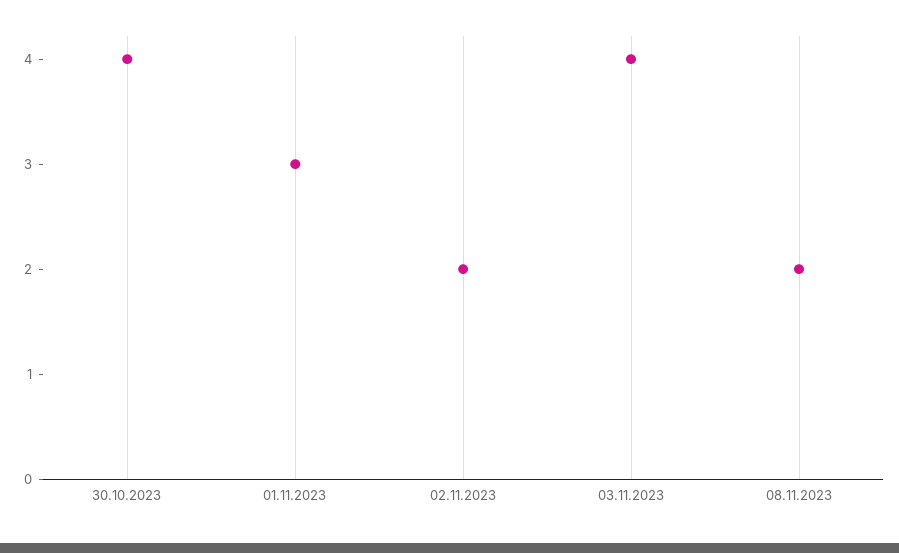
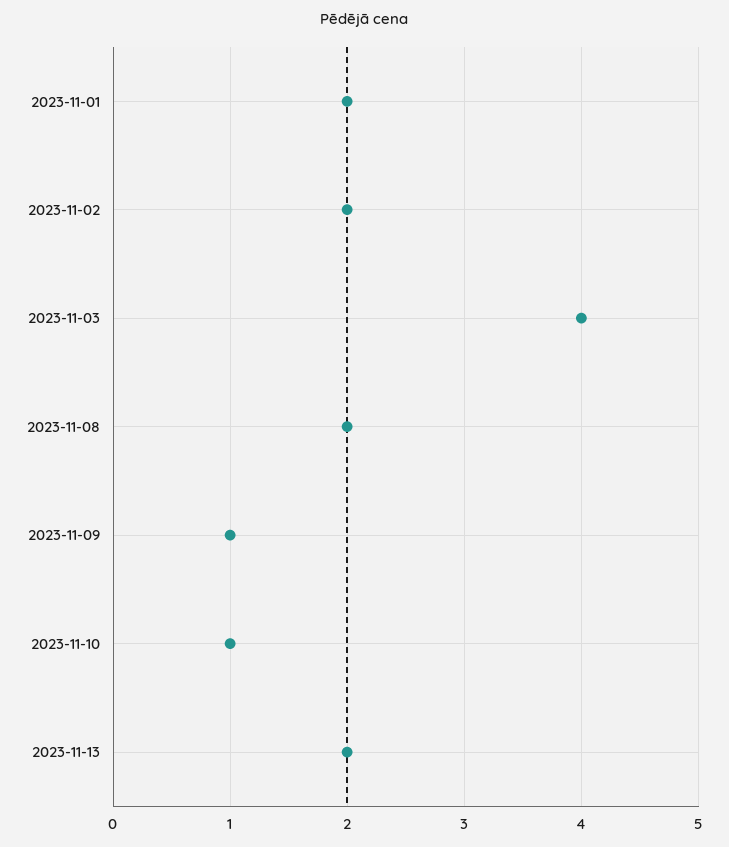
30.10.2023: 4 -> none
01.11.2023: 3 -> 2
2023-11-09: none -> 1
2023-11-10: none -> 1
2023-11-13: none -> 2

